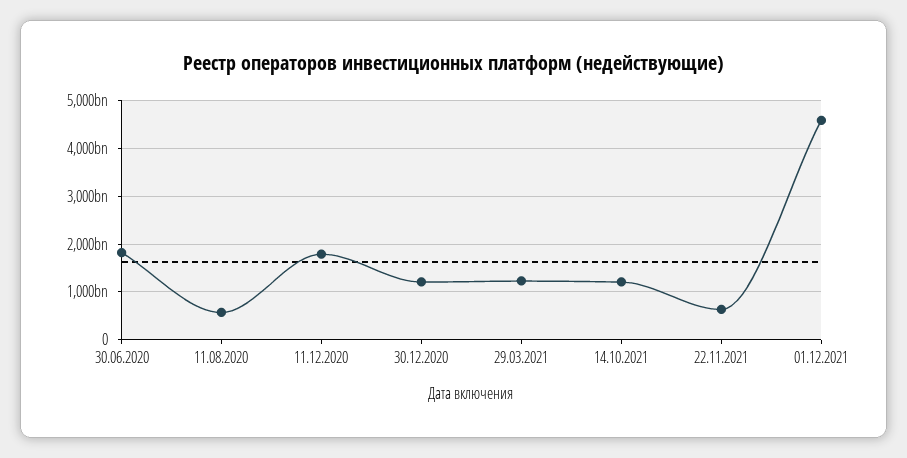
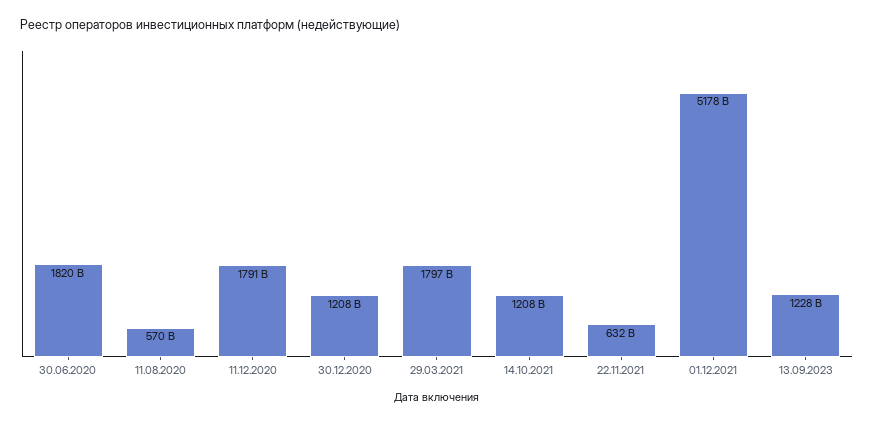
29.03.2021: 1200000000000 -> 1797000000000
01.12.2021: 4600000000000 -> 5178000000000
13.09.2023: none -> 1228000000000

